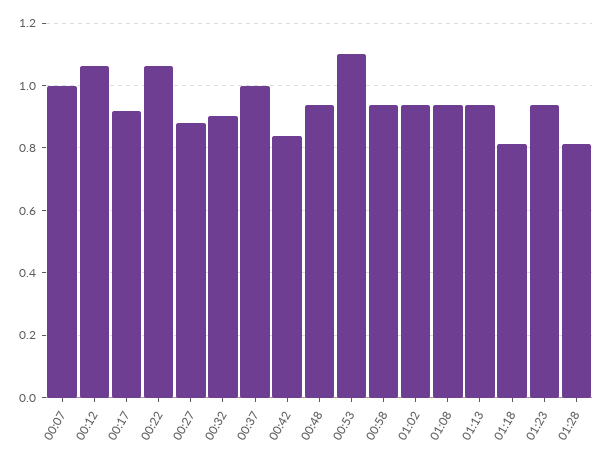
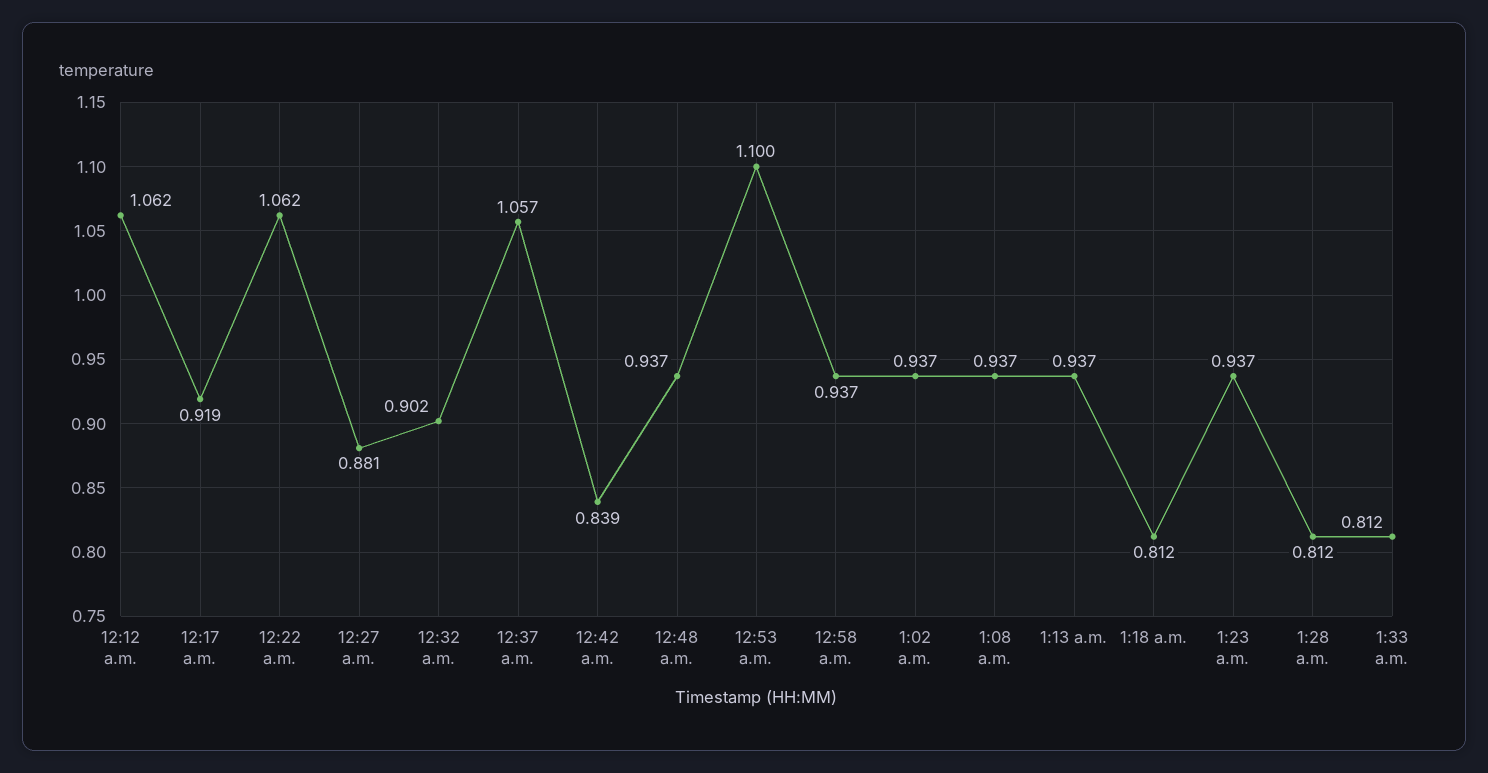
00:07: 1 -> none
00:37: 1 -> 1.057
1:33 a.m.: none -> 0.812

